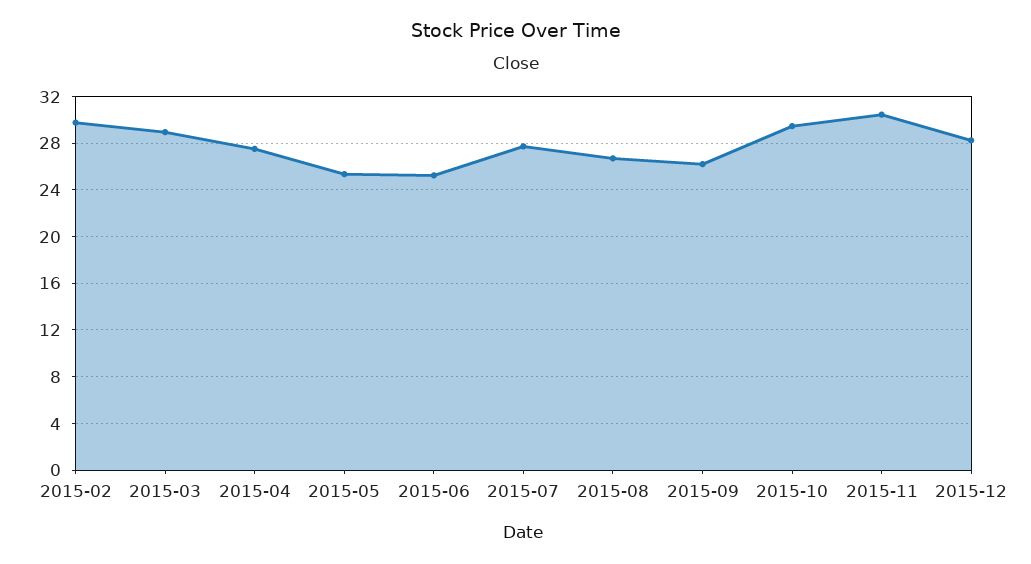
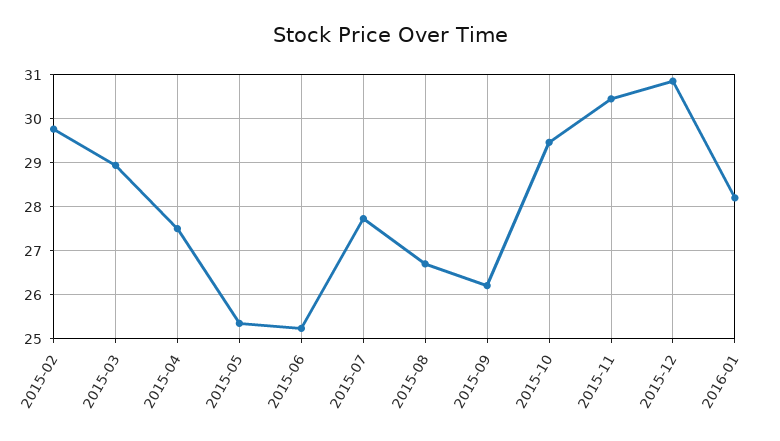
2015-12: 28 -> 30.8
2016-01: none -> 28.2

